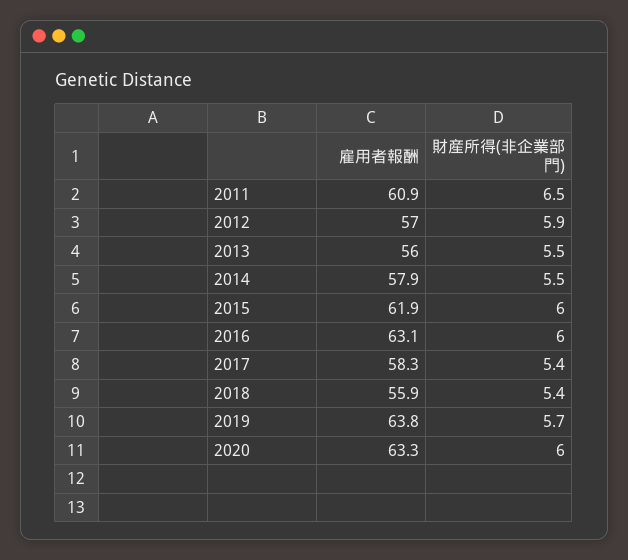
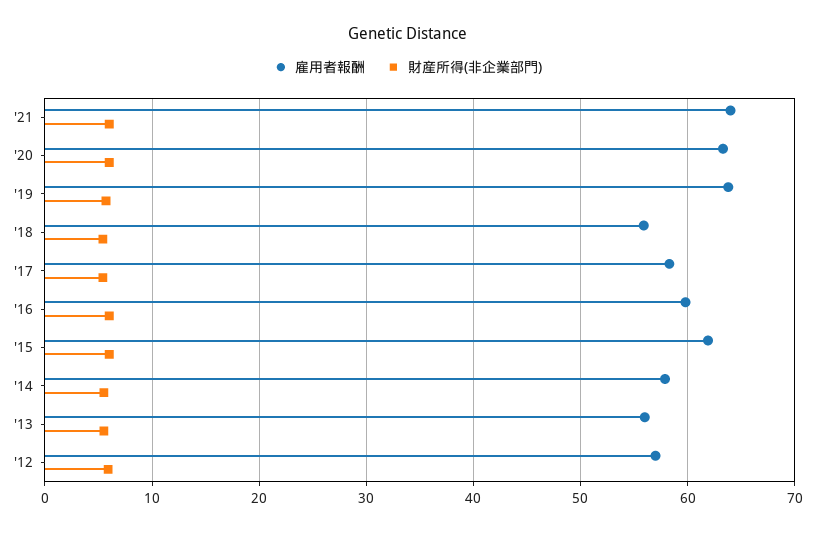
雇用者報酬, 2011: 60.9 -> none
財産所得(非企業部門), 2011: 6.5 -> none
雇用者報酬, 2016: 63.1 -> 60
雇用者報酬, '21: none -> 64
財産所得(非企業部門), '21: none -> 6

